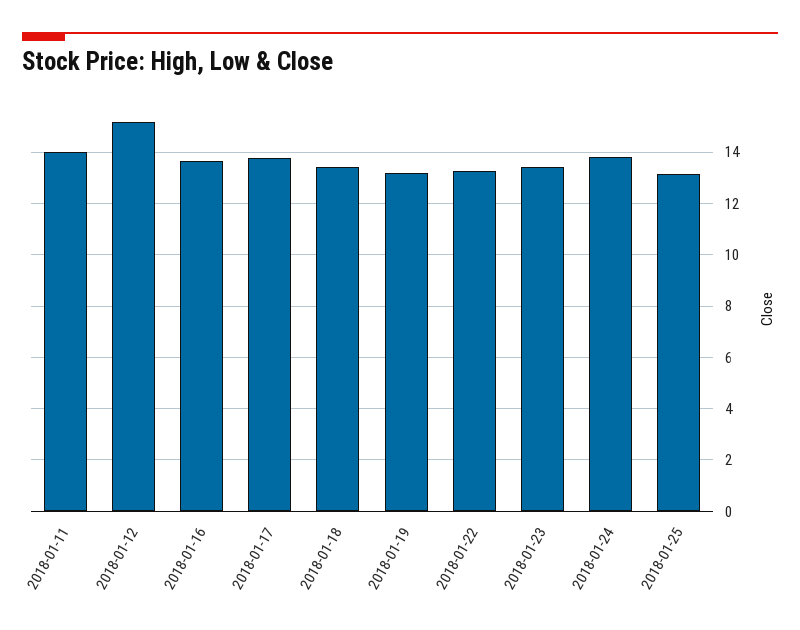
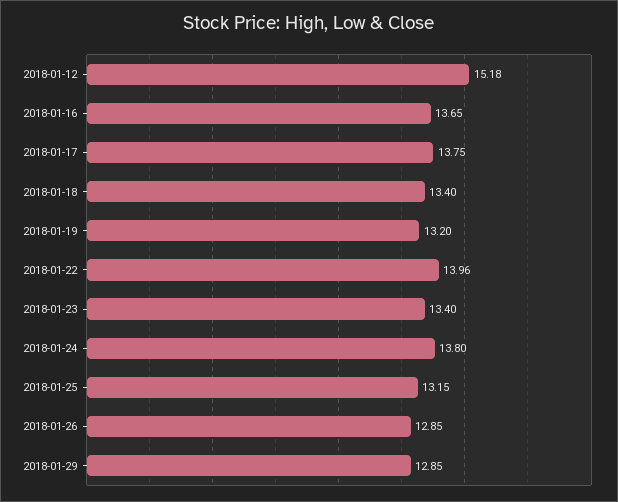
2018-01-11: 14 -> none
2018-01-22: 13.25 -> 13.96
2018-01-26: none -> 12.85
2018-01-29: none -> 12.85

